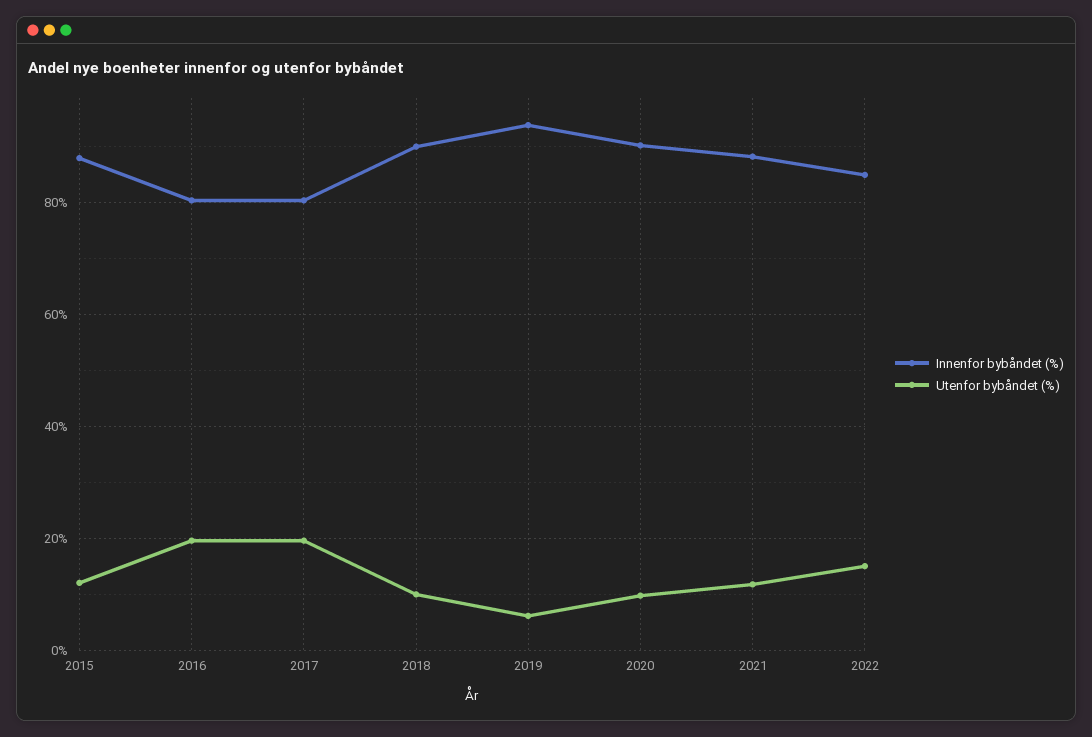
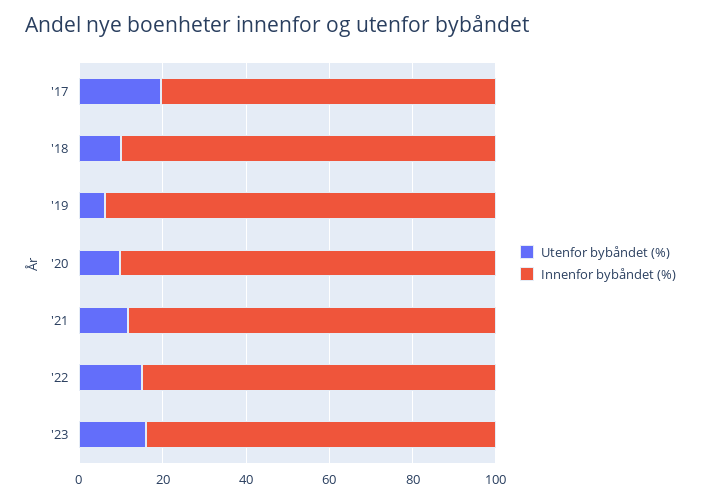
Innenfor bybåndet (%), 2015: 88 -> none
Utenfor bybåndet (%), 2015: 12 -> none
Innenfor bybåndet (%), 2016: 80 -> none
Utenfor bybåndet (%), 2016: 20 -> none
Utenfor bybåndet (%), '23: none -> 15
Innenfor bybåndet (%), '23: none -> 85

